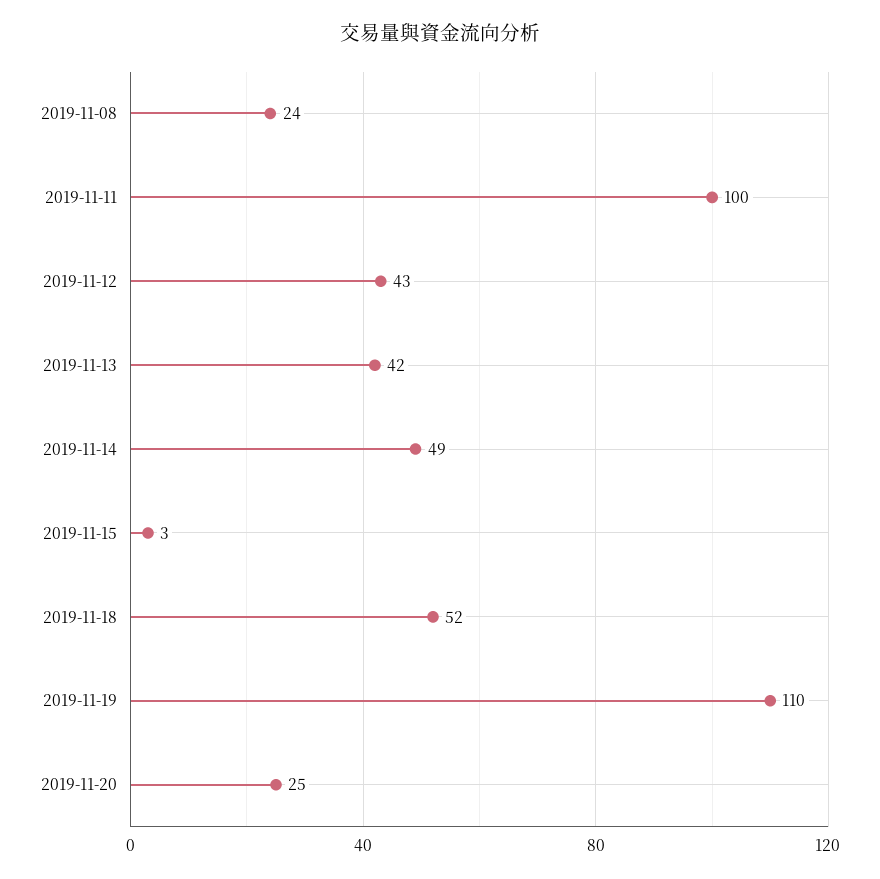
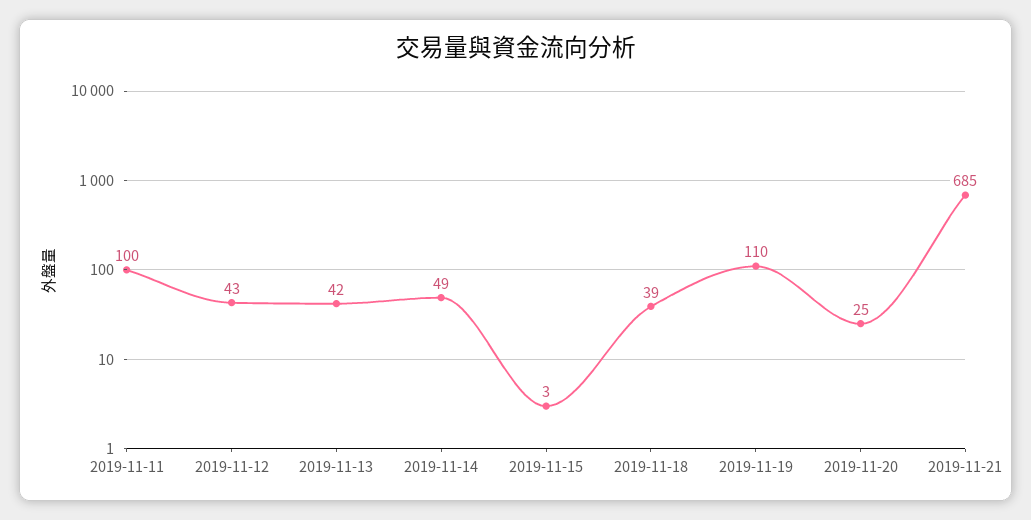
2019-11-08: 24 -> none
2019-11-18: 52 -> 39
2019-11-21: none -> 685

